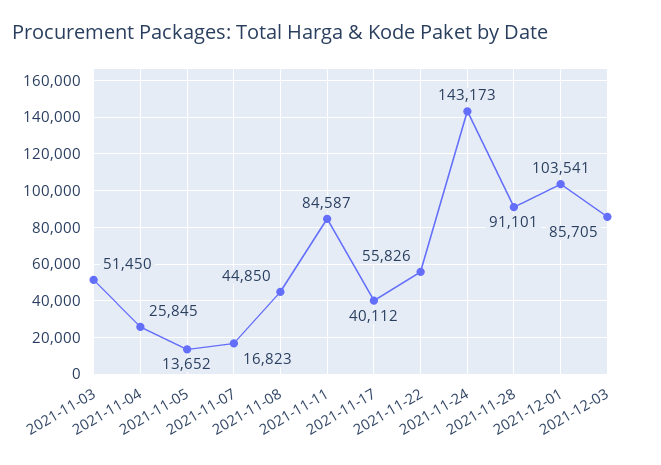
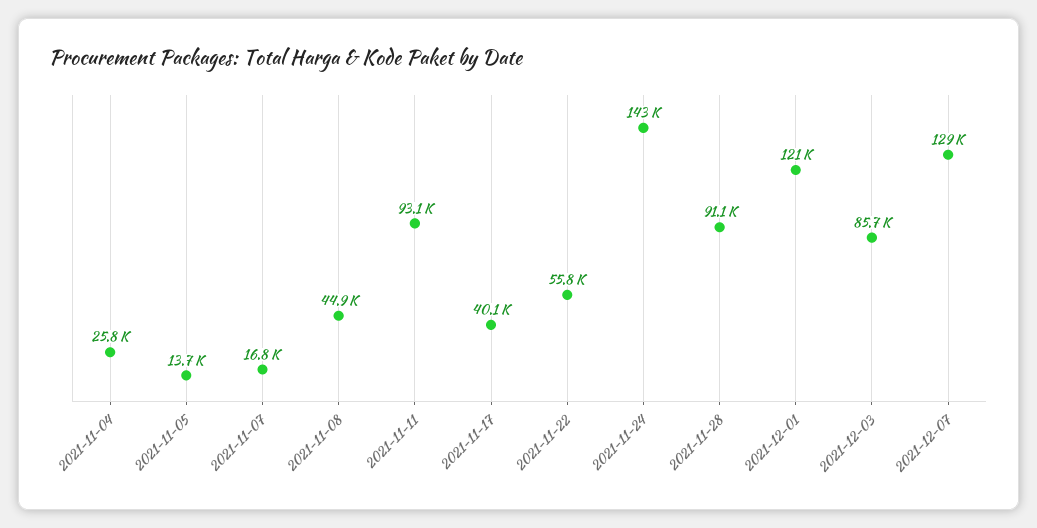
2021-11-03: 51450 -> none
2021-11-11: 84587 -> 93100
2021-12-01: 103541 -> 121000
2021-12-07: none -> 129000

